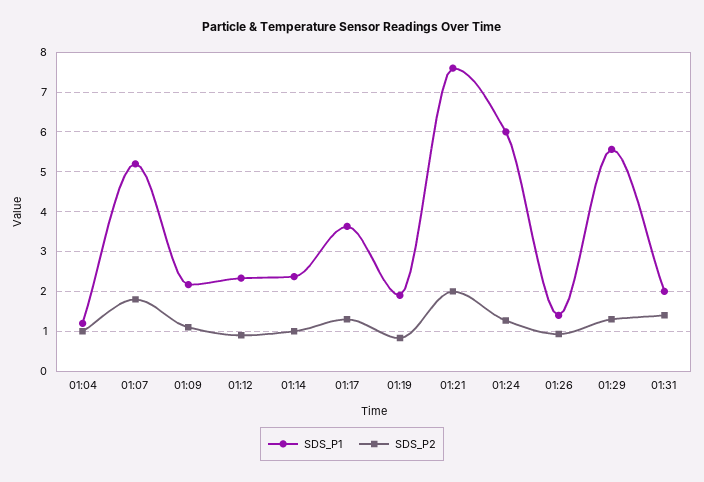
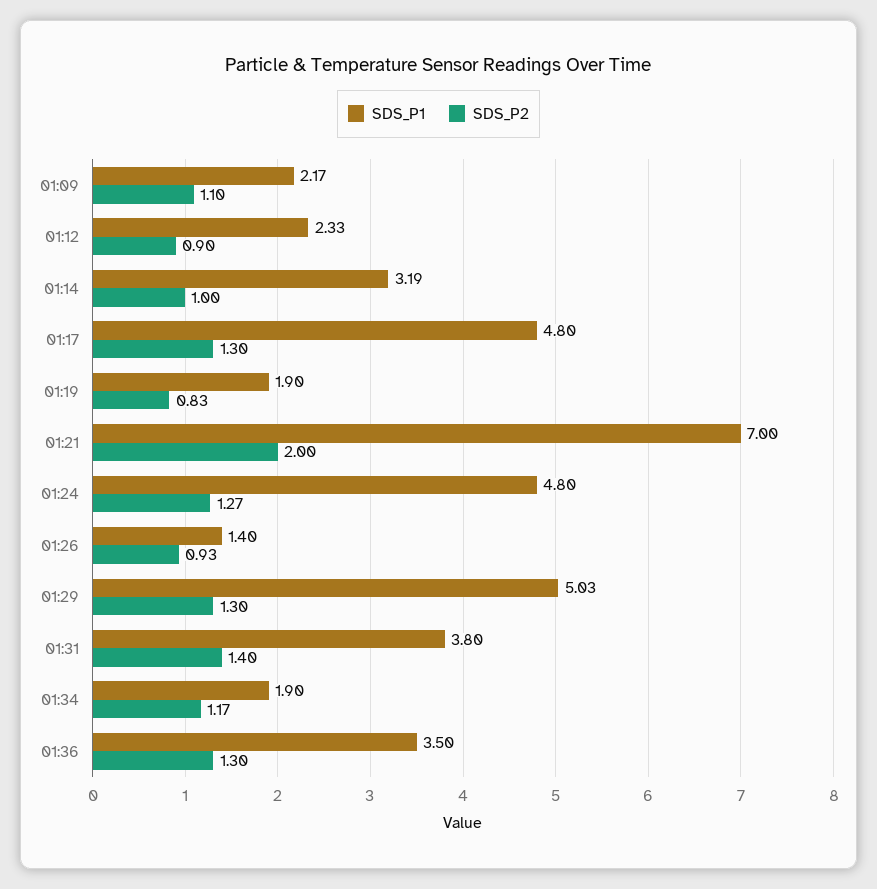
SDS_P1, 01:04: 1.2 -> none
SDS_P2, 01:04: 1 -> none
SDS_P1, 01:07: 5.2 -> none
SDS_P2, 01:07: 1.8 -> none
SDS_P1, 01:14: 2.4 -> 3.19
SDS_P1, 01:17: 3.6 -> 4.8
SDS_P1, 01:21: 7.6 -> 7
SDS_P1, 01:24: 6 -> 4.8
SDS_P1, 01:29: 5.6 -> 5.03
SDS_P1, 01:31: 2 -> 3.8
SDS_P1, 01:34: none -> 1.9
SDS_P2, 01:34: none -> 1.17
SDS_P1, 01:36: none -> 3.5
SDS_P2, 01:36: none -> 1.3

